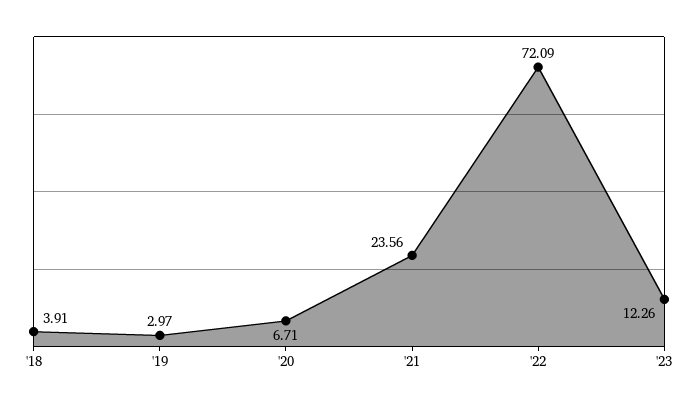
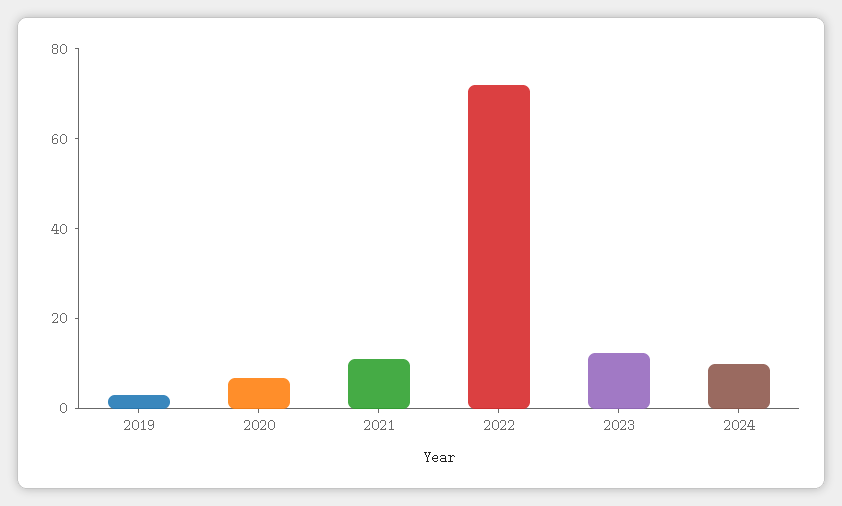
'18: 3.91 -> none
'21: 23.56 -> 10
2024: none -> 10

